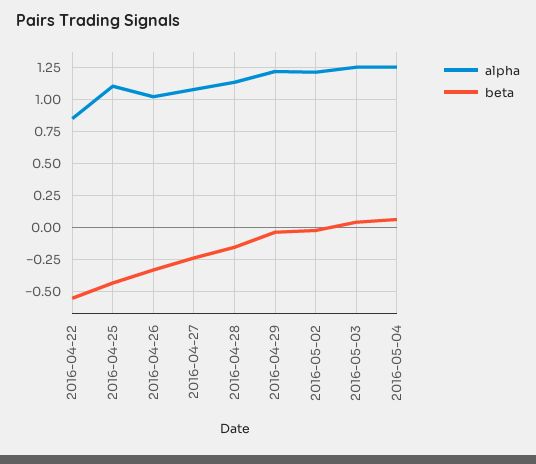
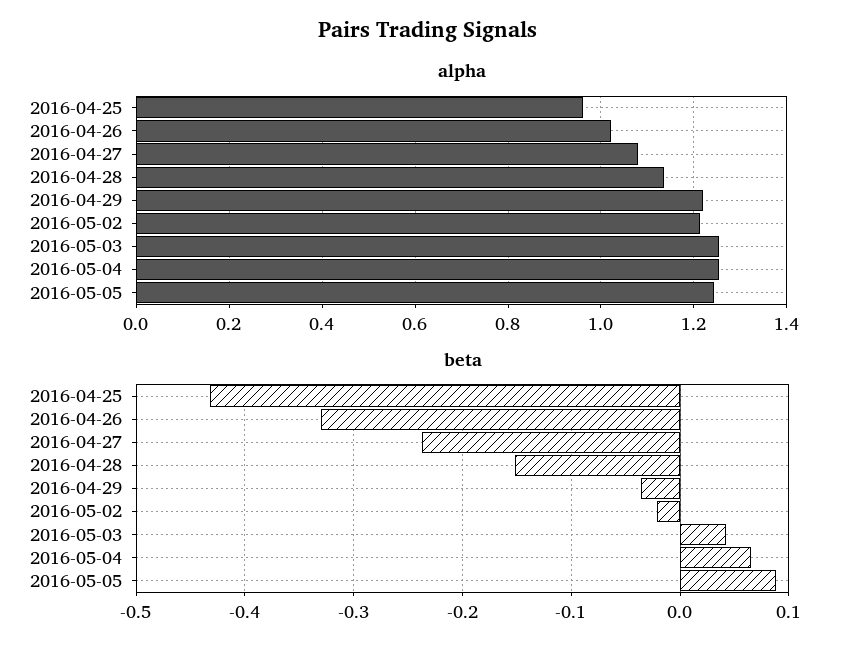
alpha, 2016-04-22: 0.85 -> none
beta, 2016-04-22: -0.55 -> none
alpha, 2016-04-25: 1.1 -> 0.96
alpha, 2016-05-05: none -> 1.24
beta, 2016-05-05: none -> 0.09

